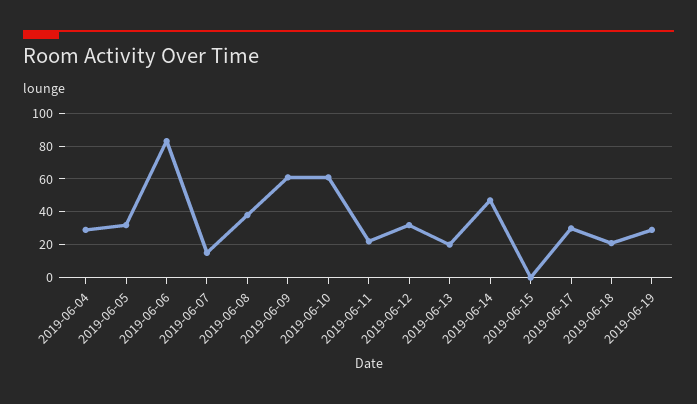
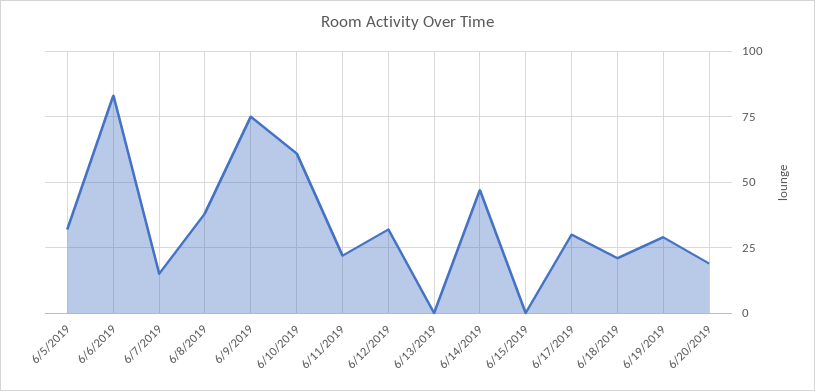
2019-06-04: 30 -> none
2019-06-09: 60 -> 75
2019-06-13: 20 -> 0
6/20/2019: none -> 20

